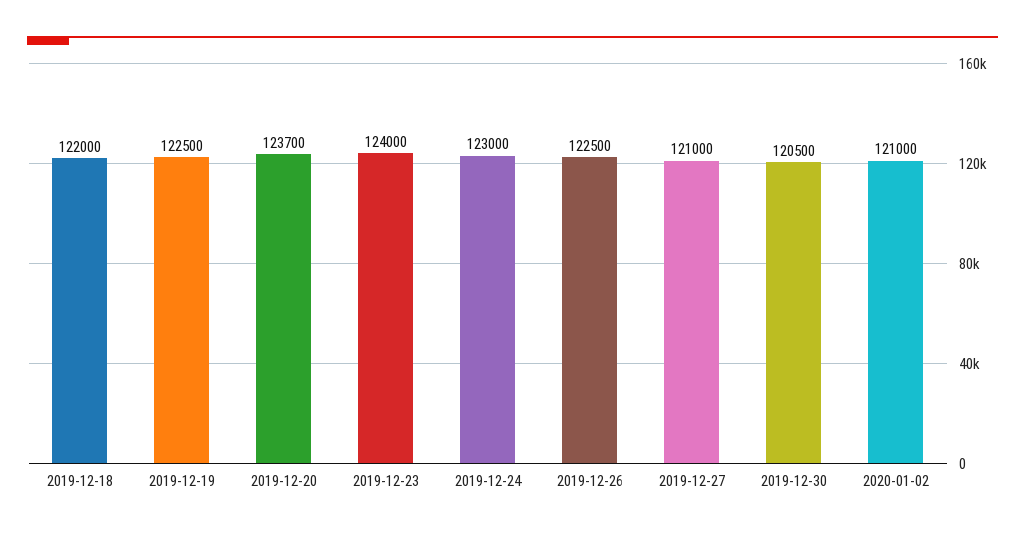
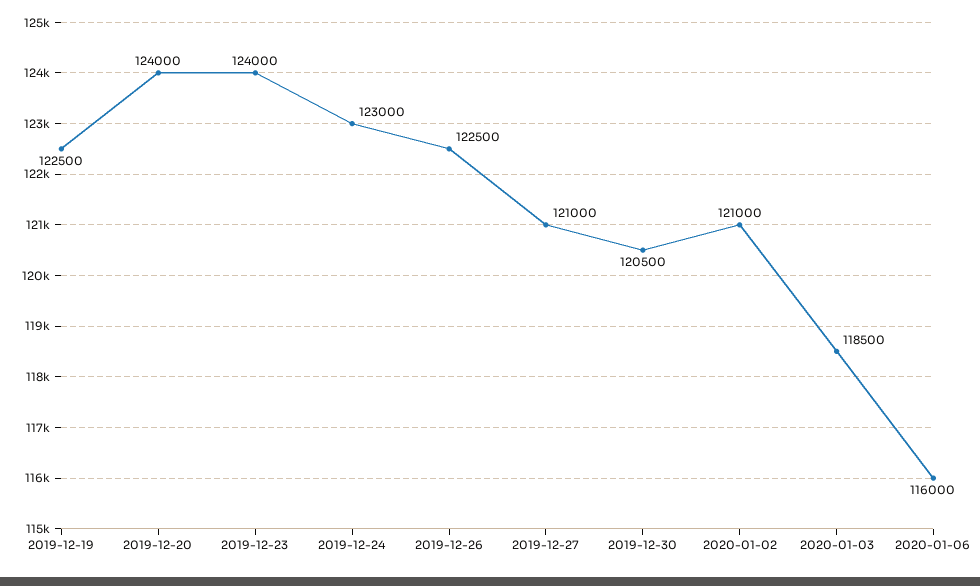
2019-12-18: 122000 -> none
2019-12-20: 123700 -> 124000
2020-01-03: none -> 118500
2020-01-06: none -> 116000

